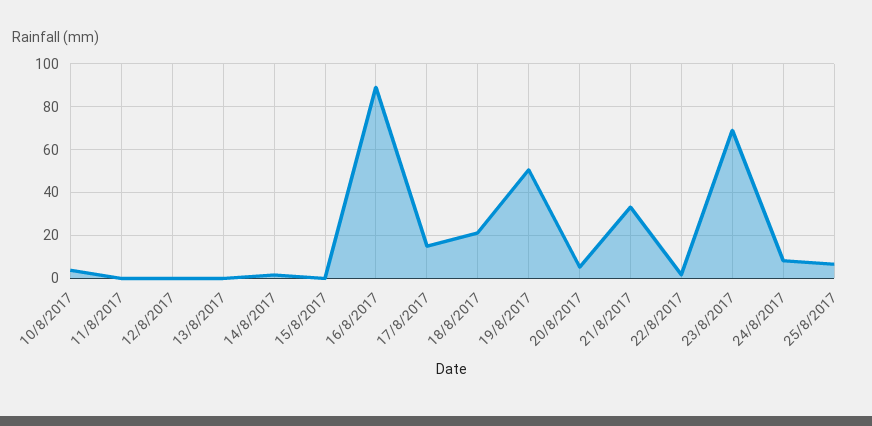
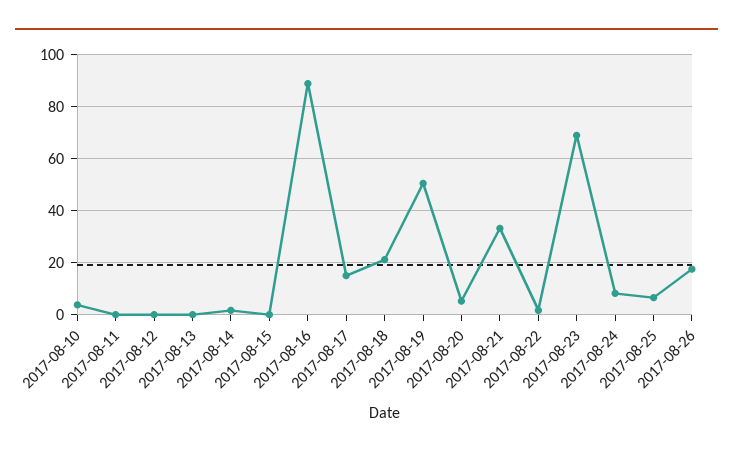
2017-08-26: none -> 17.5

